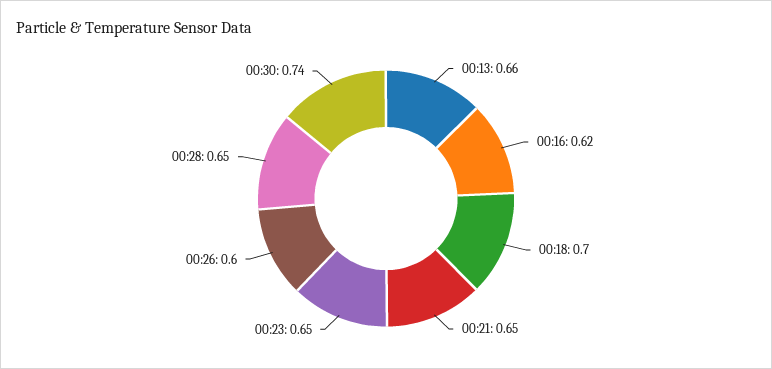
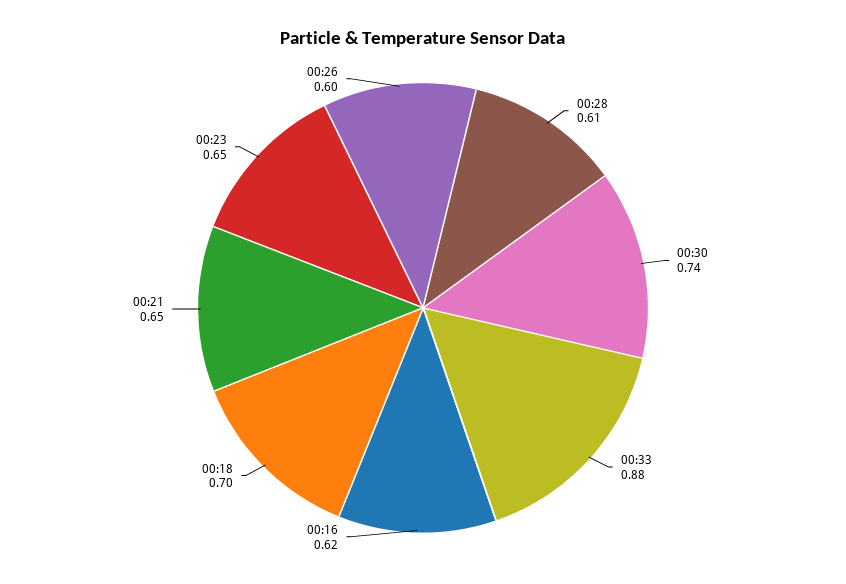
00:13: 0.66 -> none
00:28: 0.65 -> 0.61
00:33: none -> 0.88

